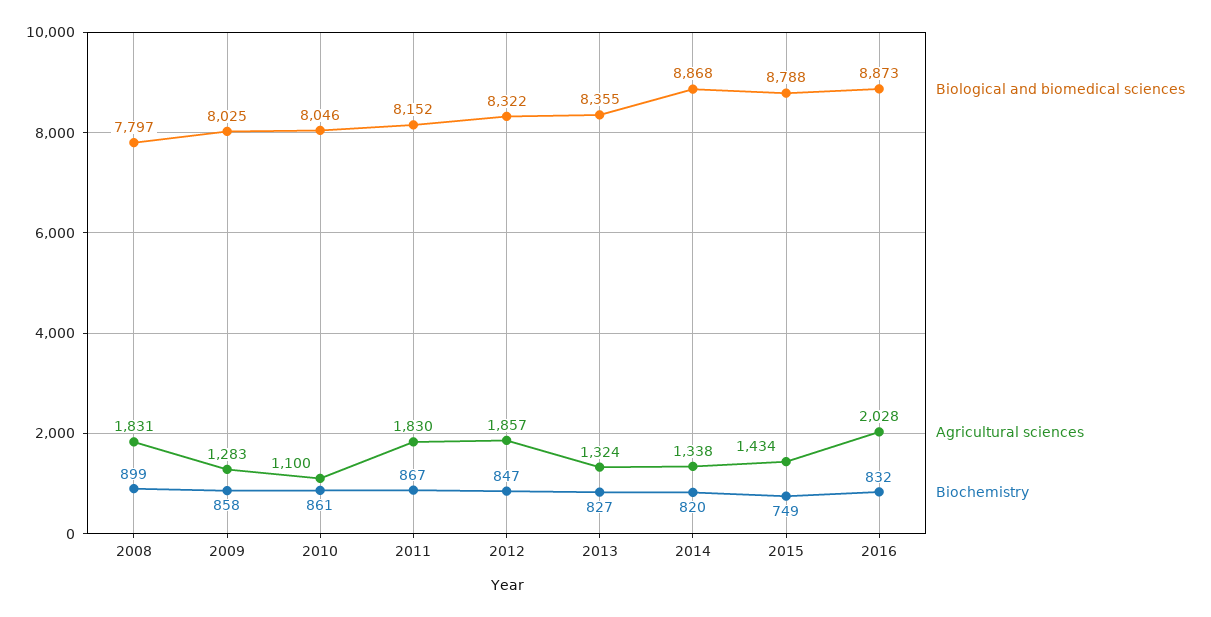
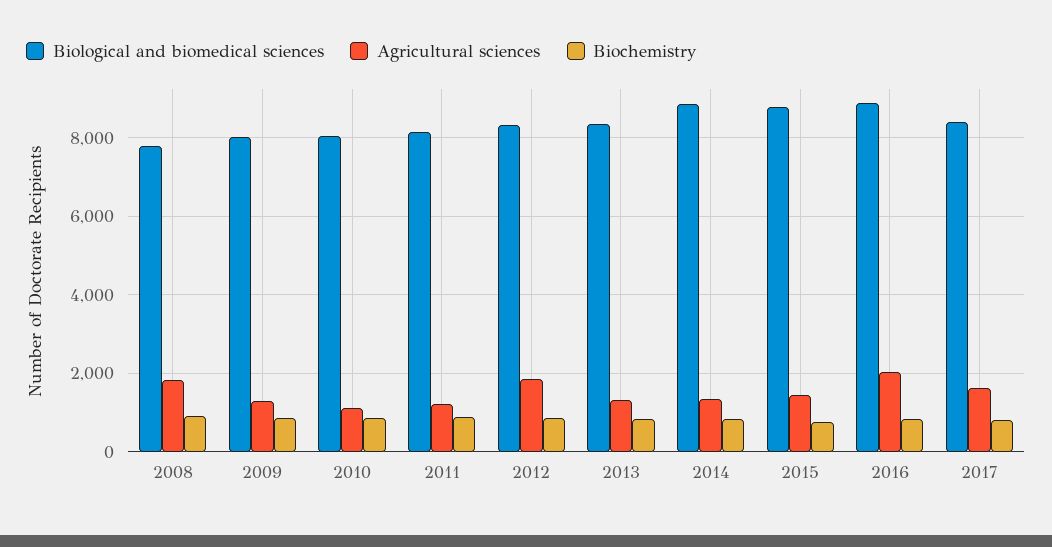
Agricultural sciences, 2011: 1830 -> 1200
Biological and biomedical sciences, 2017: none -> 8400
Agricultural sciences, 2017: none -> 1600
Biochemistry, 2017: none -> 800

